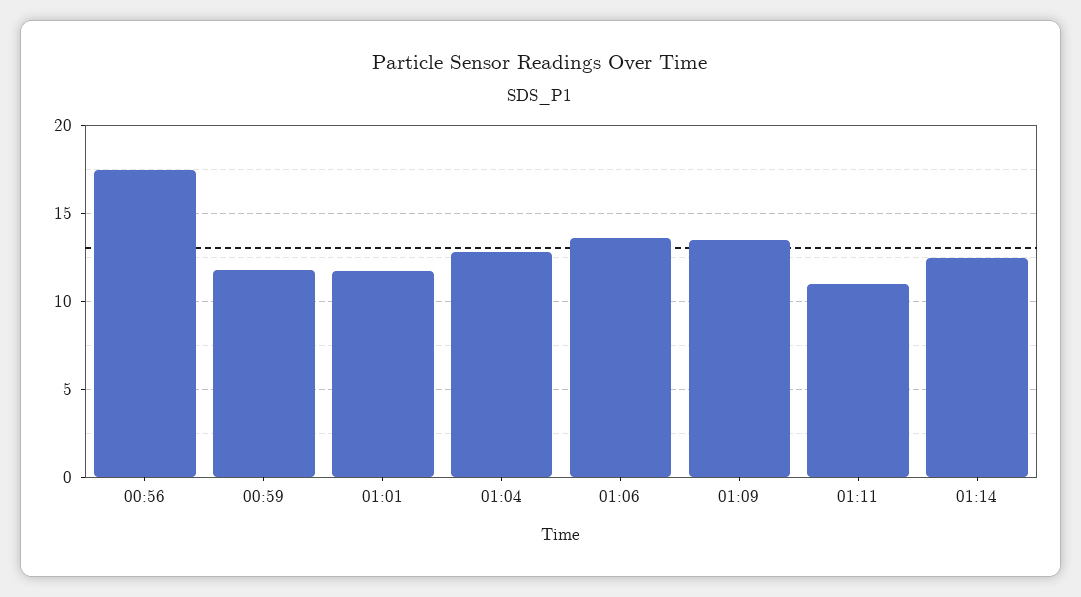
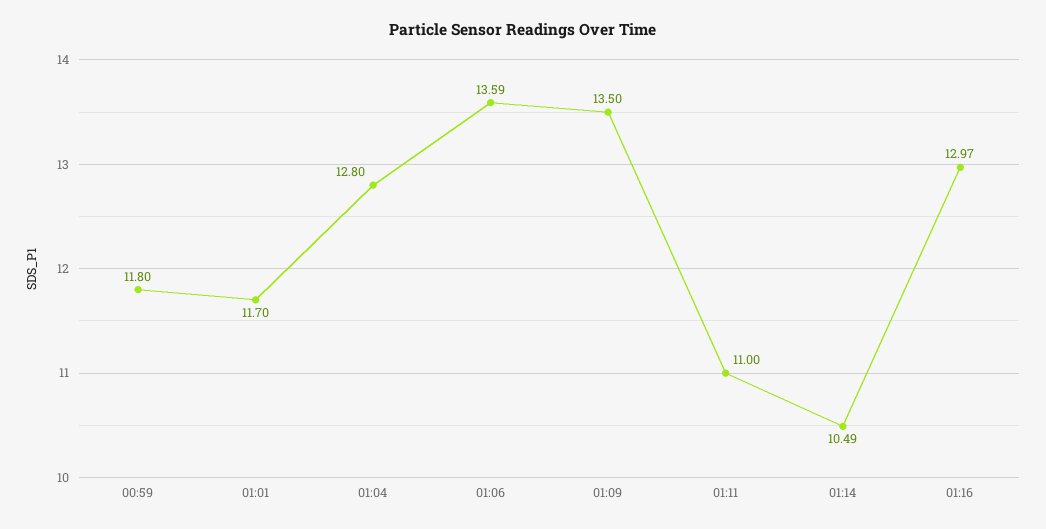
00:56: 17.5 -> none
01:14: 12.5 -> 10.49
01:16: none -> 12.97

